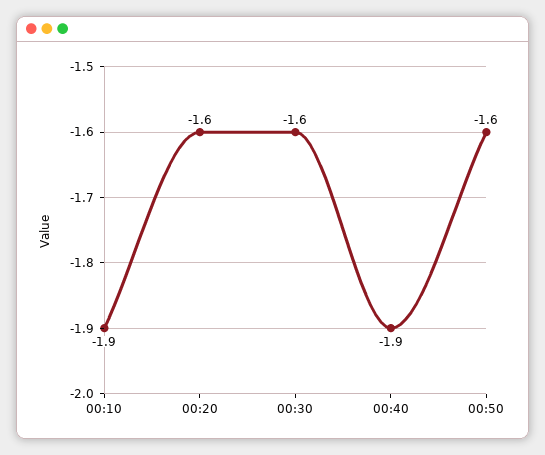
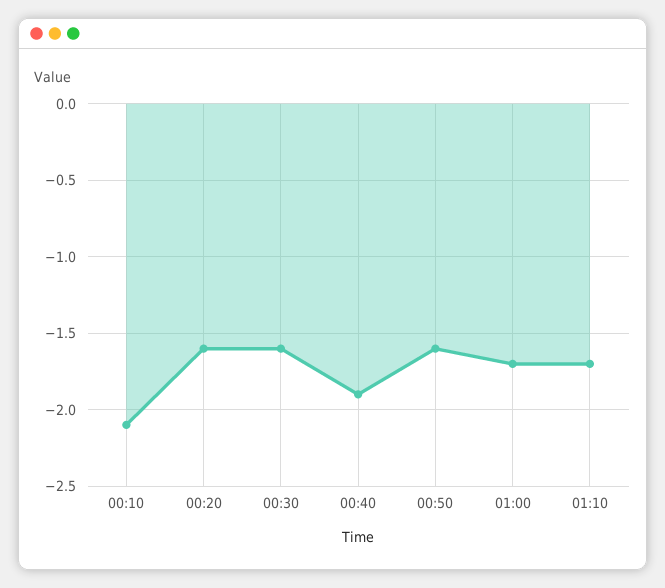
00:10: -1.9 -> -2.1
01:00: none -> -1.7
01:10: none -> -1.7

